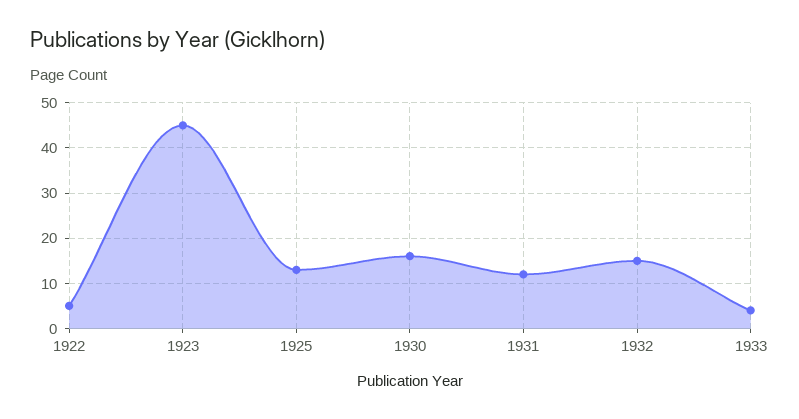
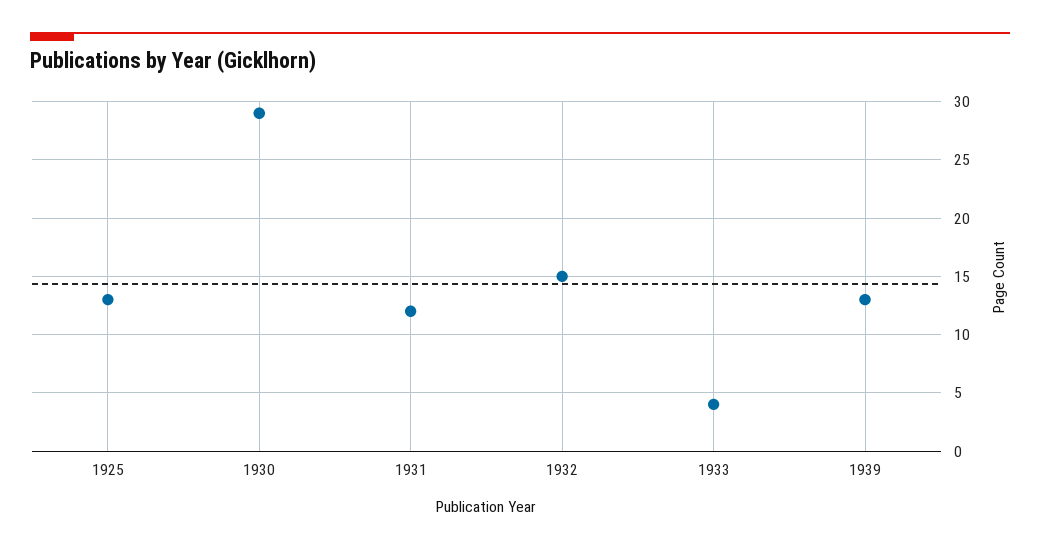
1922: 5 -> none
1923: 45 -> none
1930: 15 -> 29
1939: none -> 13

